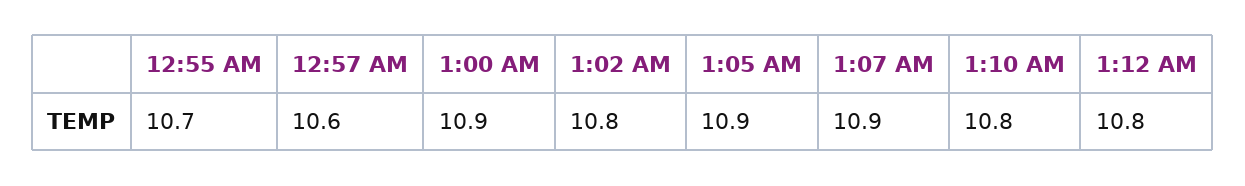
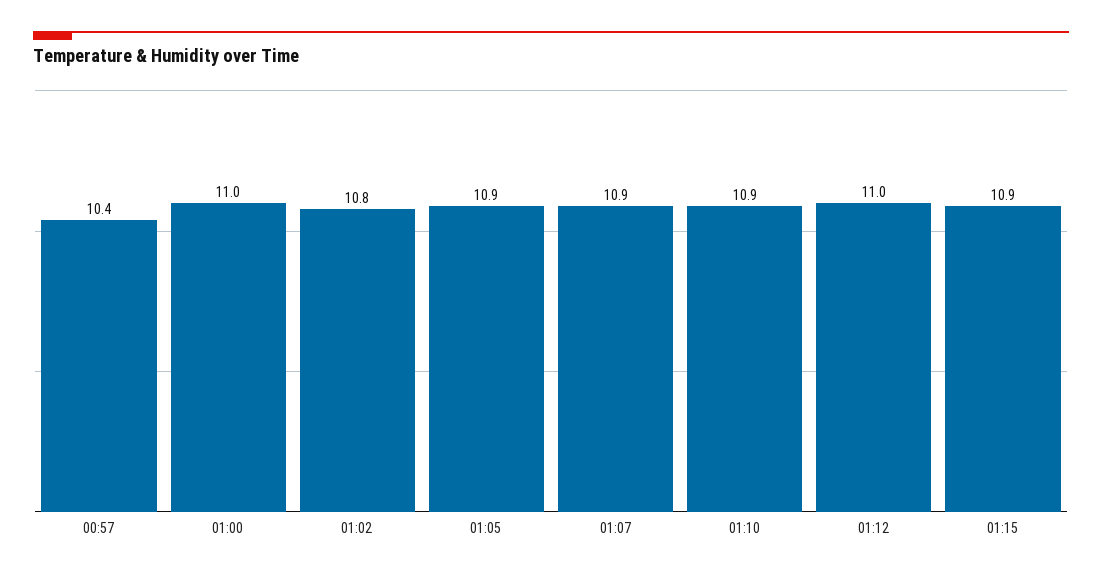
12:55 AM: 10.7 -> none
12:57 AM: 10.6 -> 10.4
1:00 AM: 10.9 -> 11
1:10 AM: 10.8 -> 10.9
1:12 AM: 10.8 -> 11
01:15: none -> 10.9

